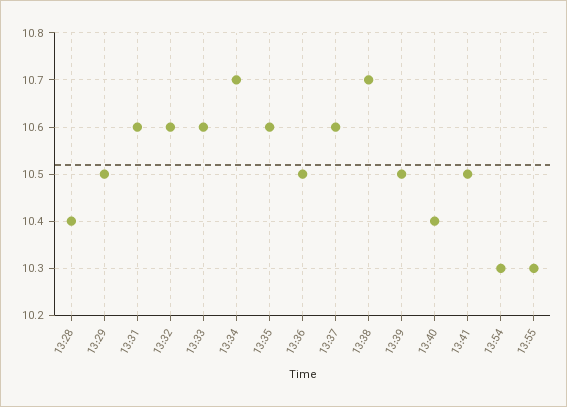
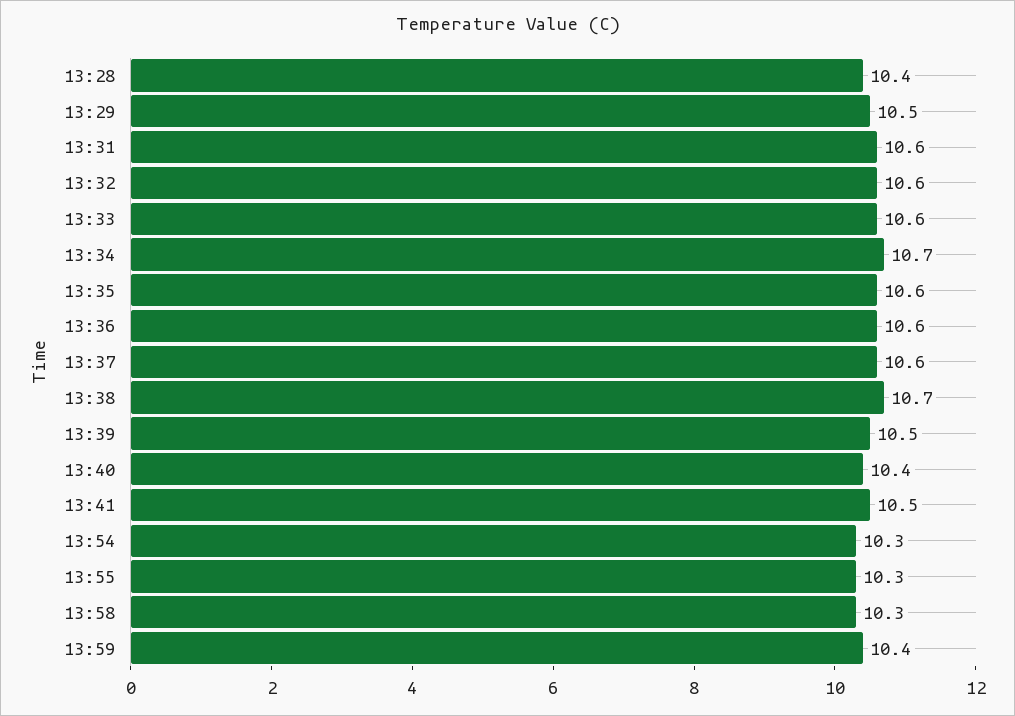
13:36: 10.5 -> 10.6
13:58: none -> 10.3
13:59: none -> 10.4

